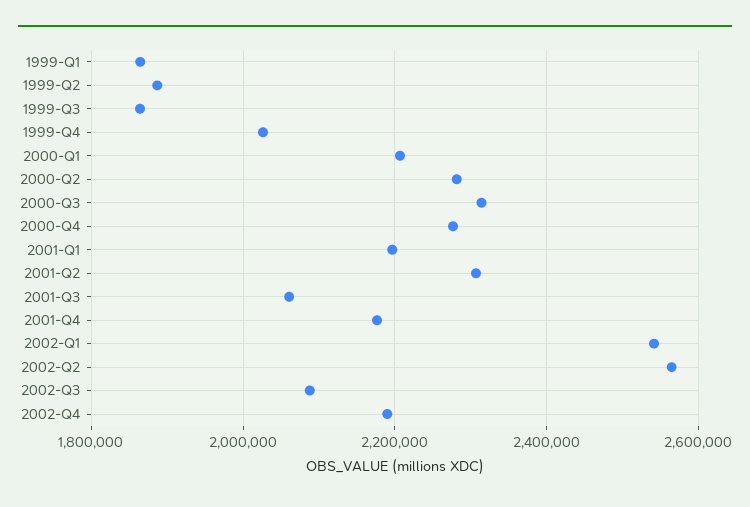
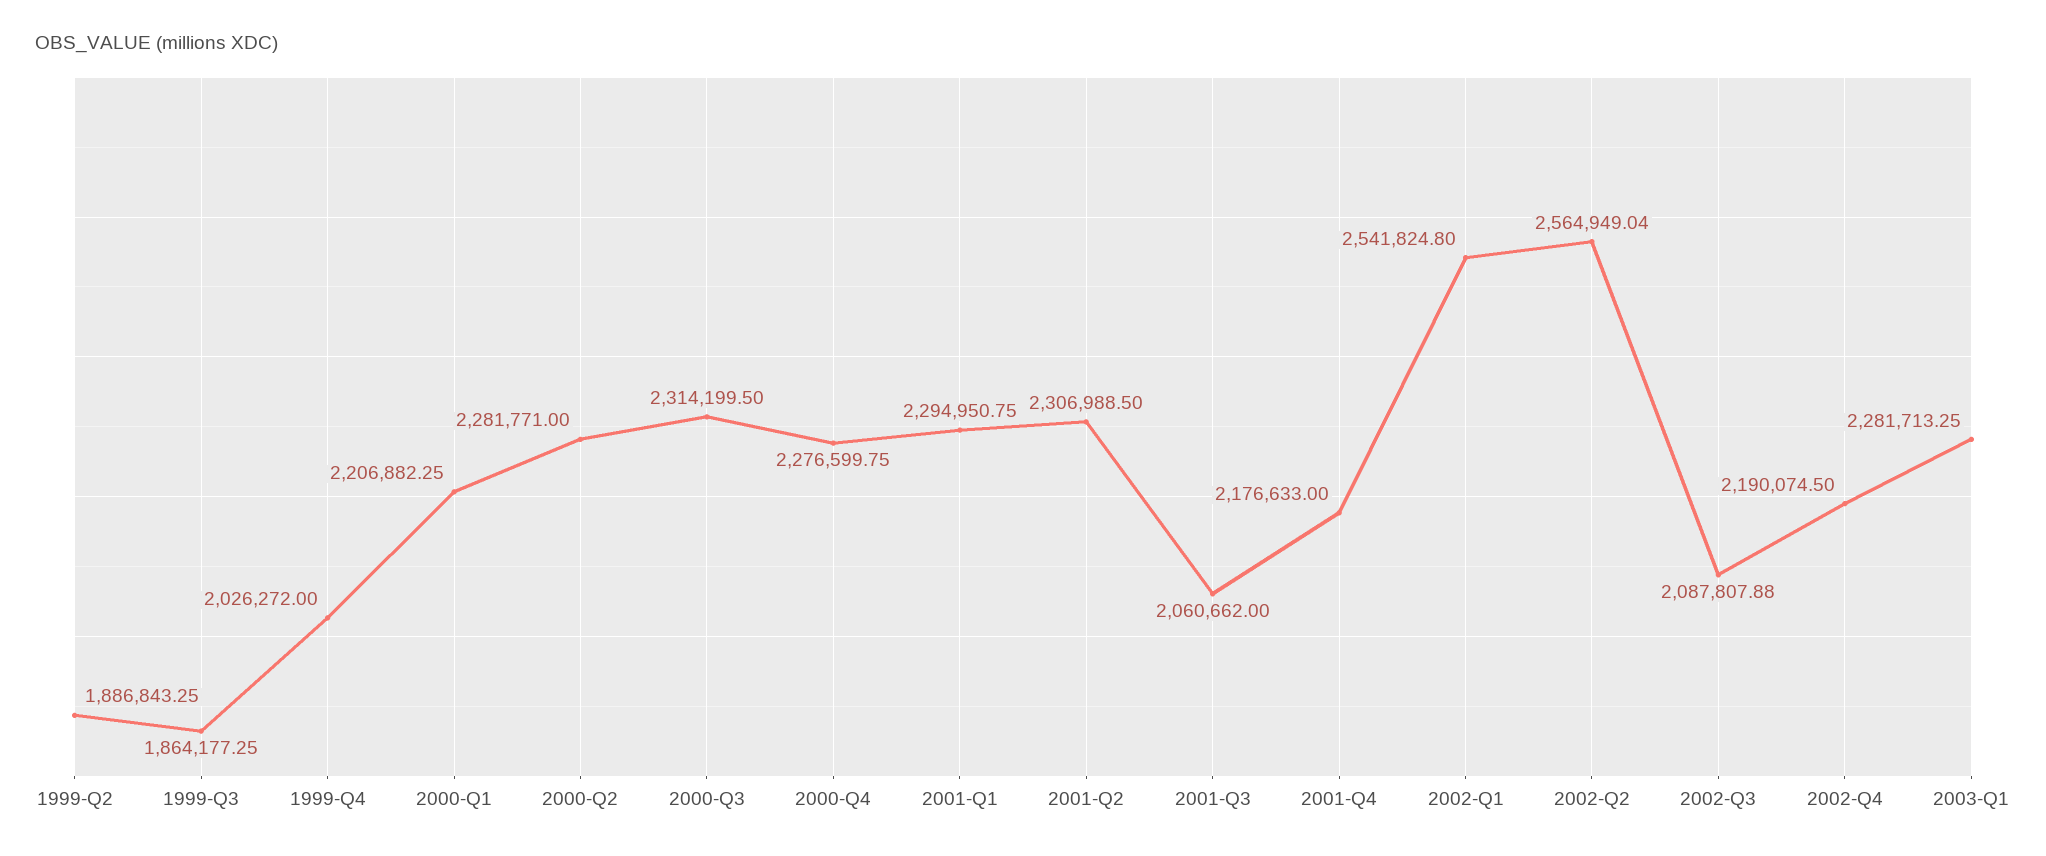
1999-Q1: 1860000 -> none
2001-Q1: 2200000 -> 2294950.75
2003-Q1: none -> 2281713.25

